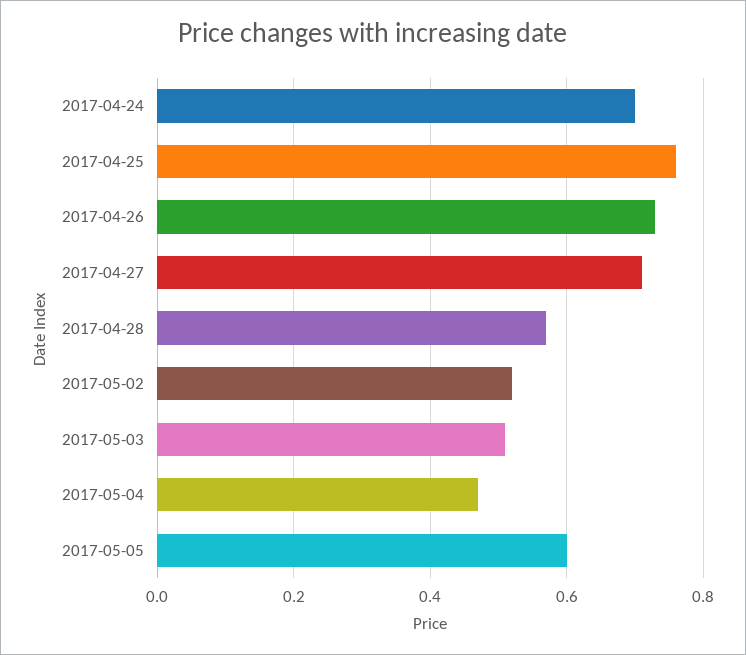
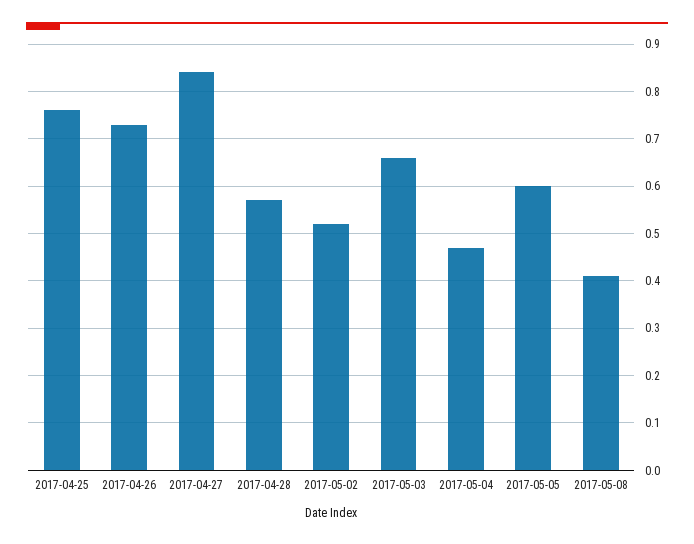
2017-04-24: 0.7 -> none
2017-04-27: 0.7 -> 0.85
2017-05-03: 0.5 -> 0.65
2017-05-08: none -> 0.4

